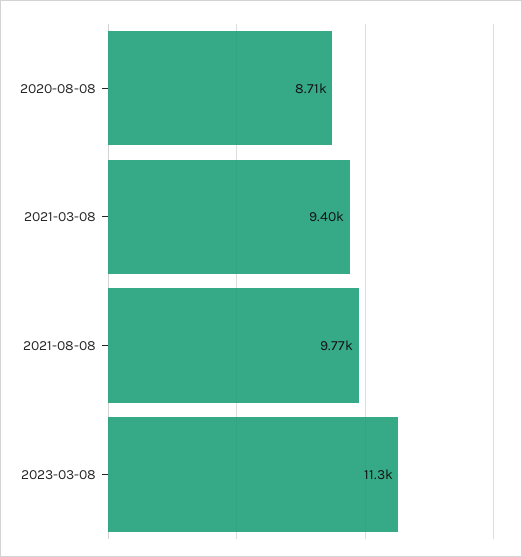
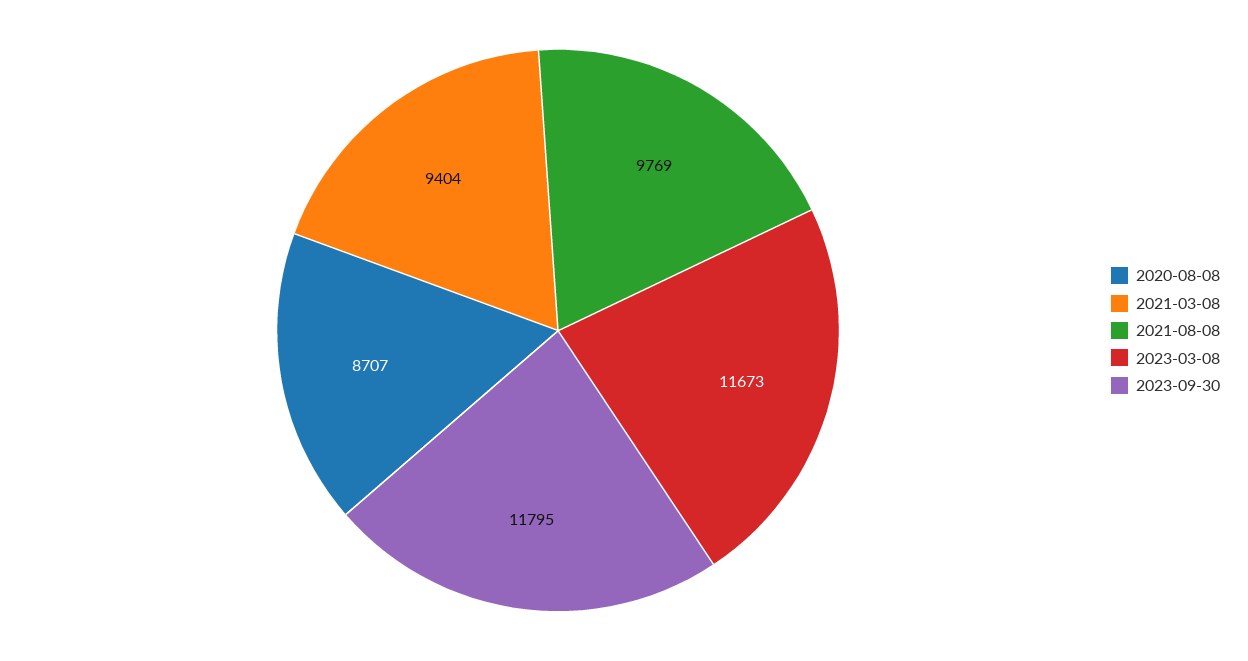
2023-03-08: 11300 -> 11673
2023-09-30: none -> 11795

